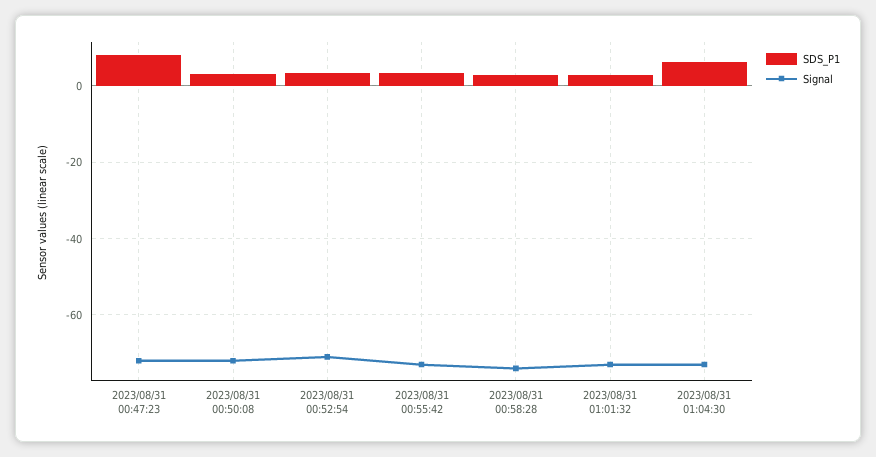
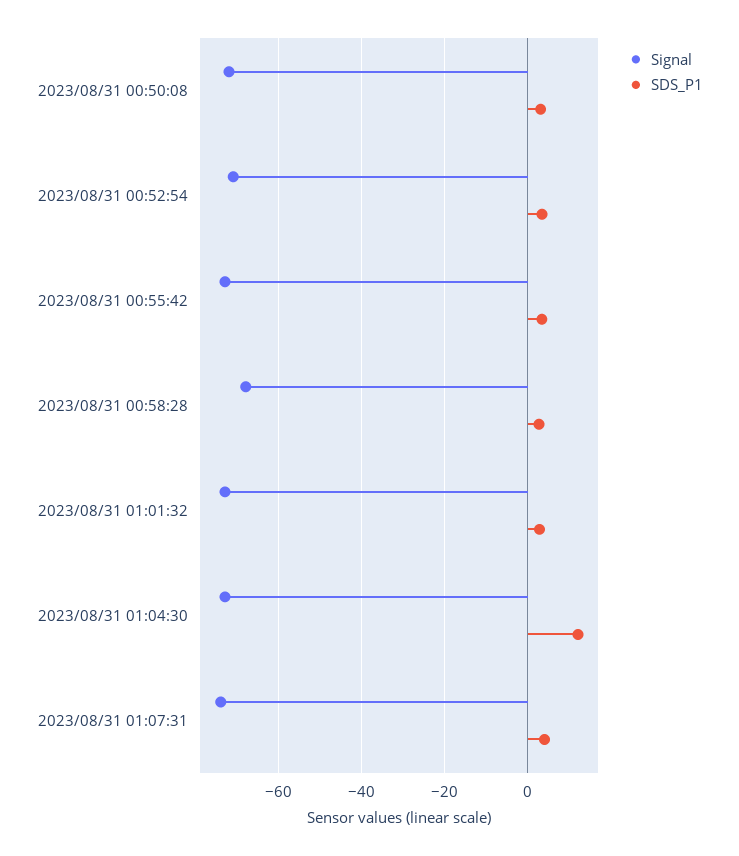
SDS_P1, 2023/08/31 00:47:23: 8 -> none
Signal, 2023/08/31 00:47:23: -72 -> none
Signal, 2023/08/31 00:58:28: -74 -> -68
SDS_P1, 2023/08/31 01:04:30: 6 -> 12
Signal, 2023/08/31 01:07:31: none -> -74
SDS_P1, 2023/08/31 01:07:31: none -> 4

